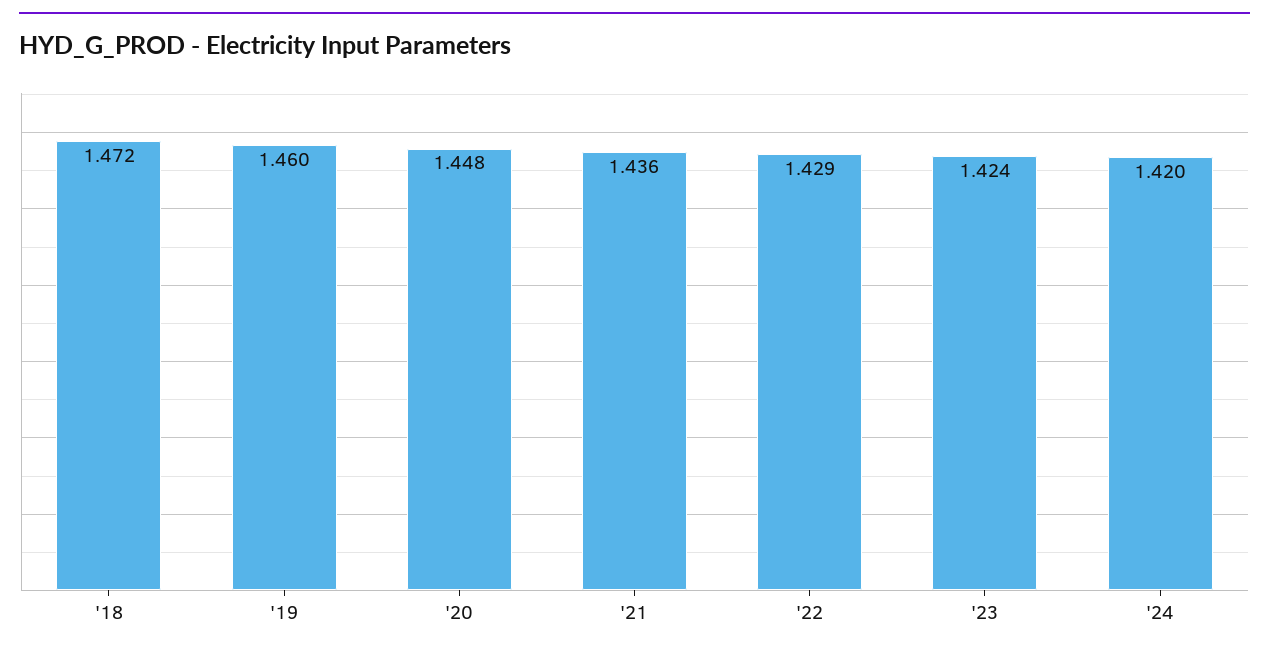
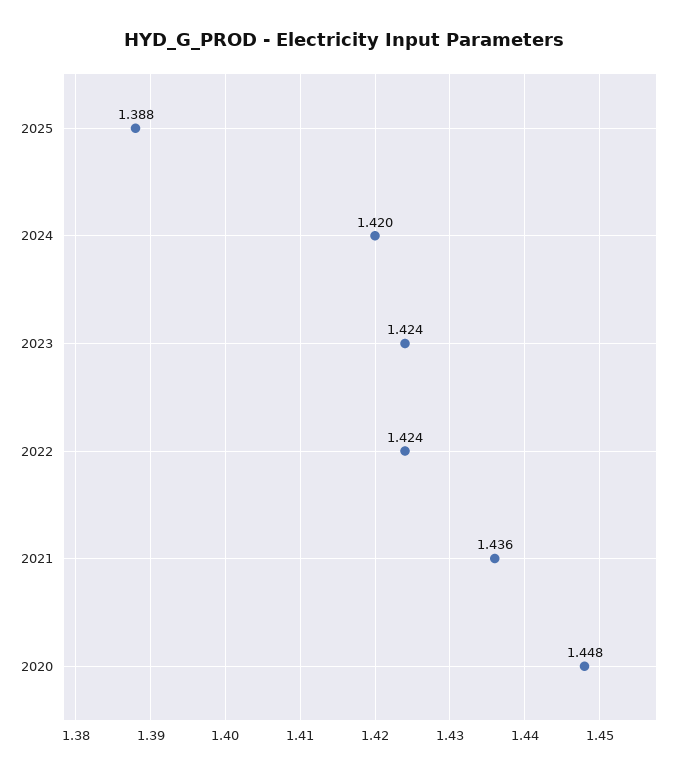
'18: 1.472 -> none
'19: 1.46 -> none
'22: 1.429 -> 1.424
2025: none -> 1.388

